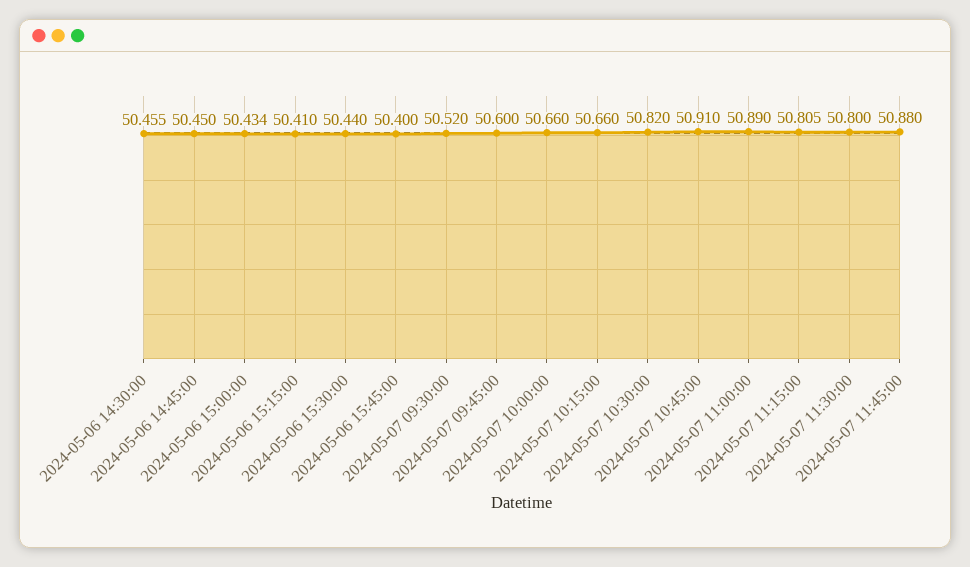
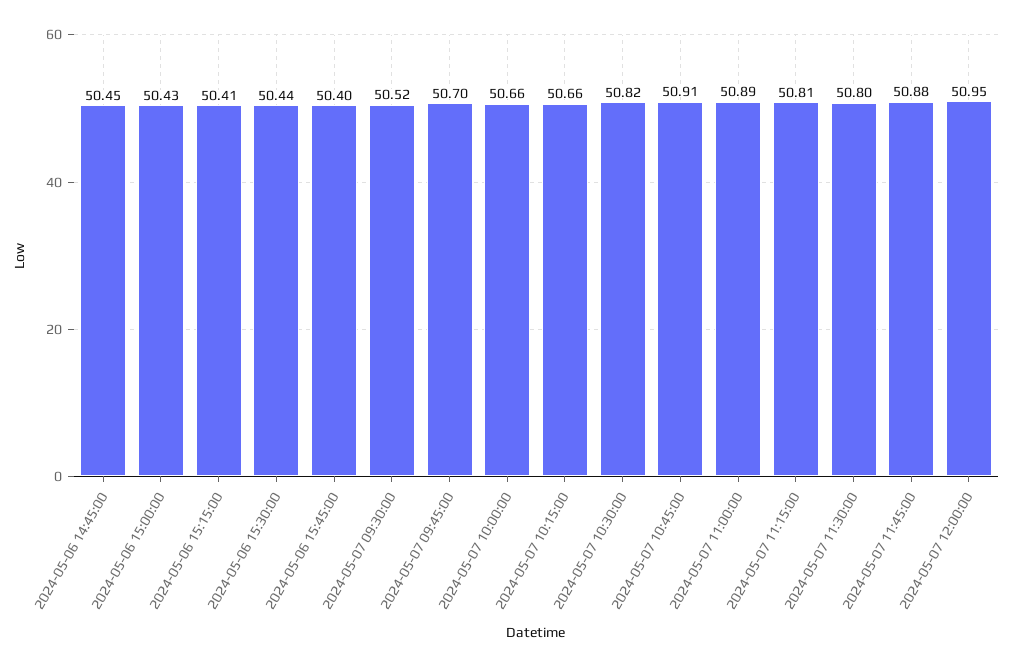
2024-05-06 14:30:00: 50.455 -> none
2024-05-07 09:45:00: 50.6 -> 50.7
2024-05-07 12:00:00: none -> 50.95

